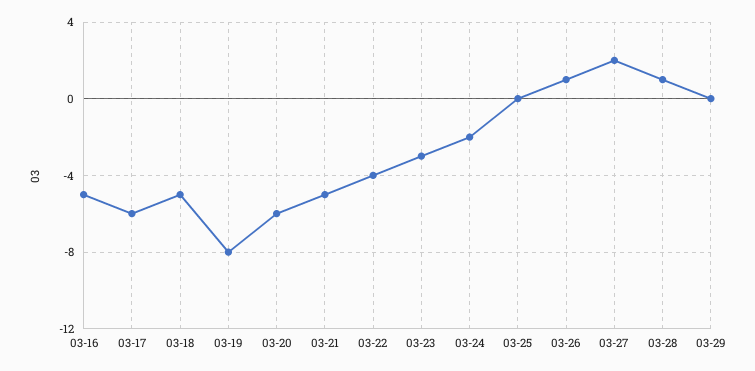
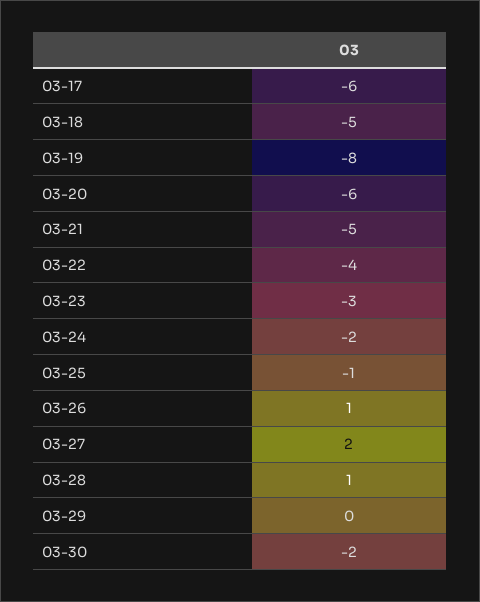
03-16: -5 -> none
03-25: 0 -> -1
03-30: none -> -2

